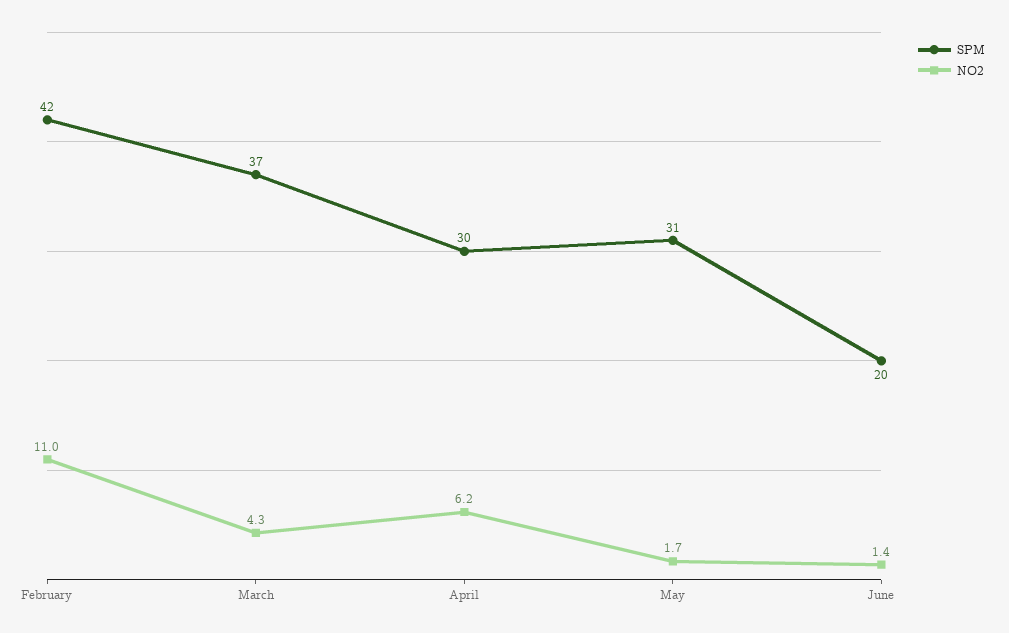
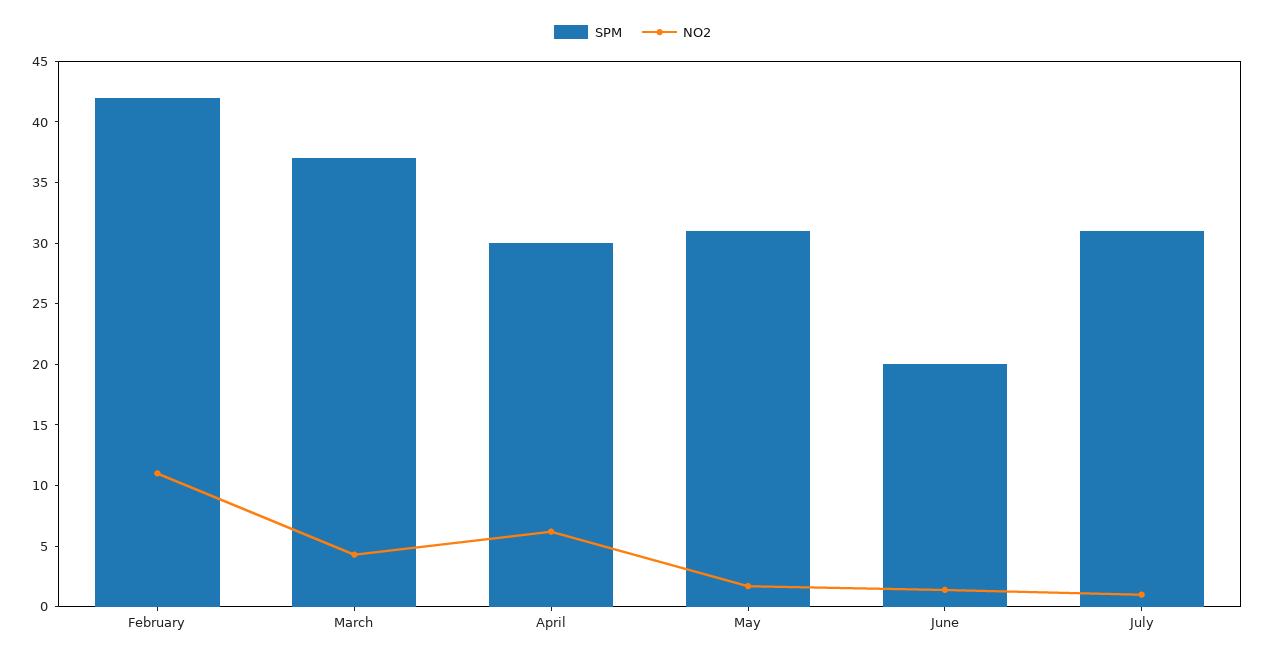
SPM, July: none -> 31
NO2, July: none -> 1

